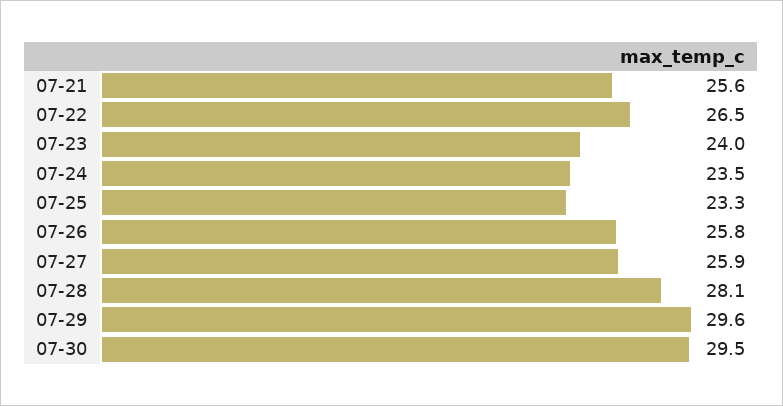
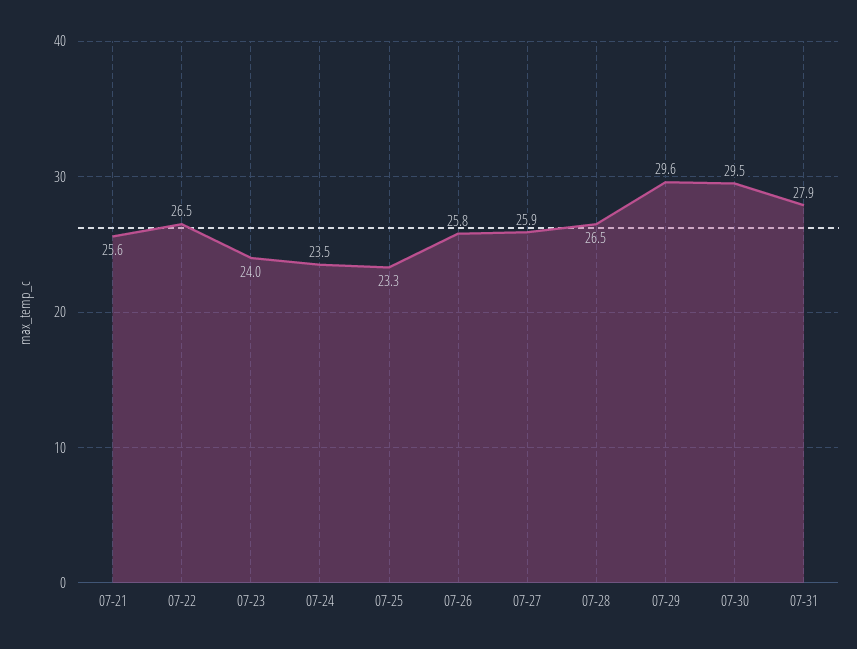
07-28: 28.1 -> 26.5
07-31: none -> 27.9

